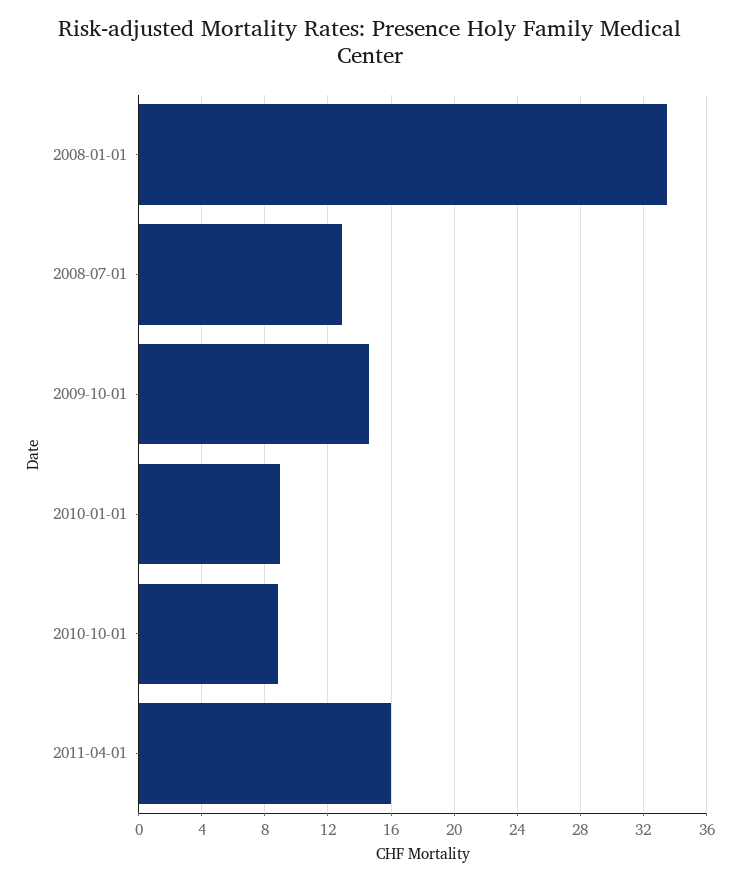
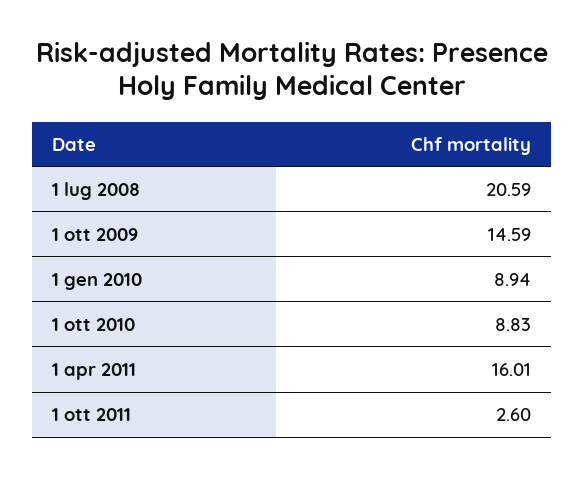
2008-01-01: 33.5 -> none
2008-07-01: 13 -> 20.59
1 ott 2011: none -> 2.6

